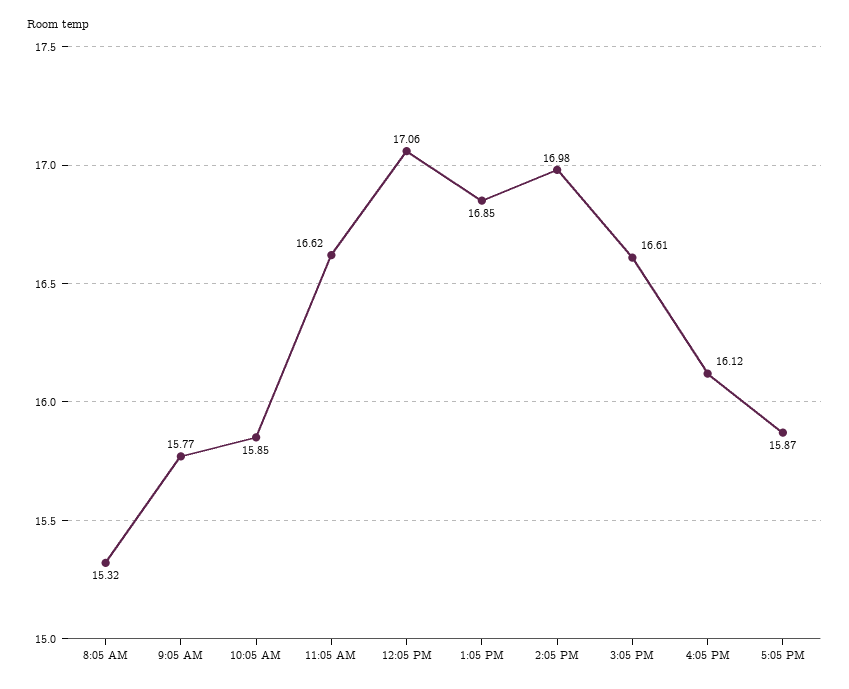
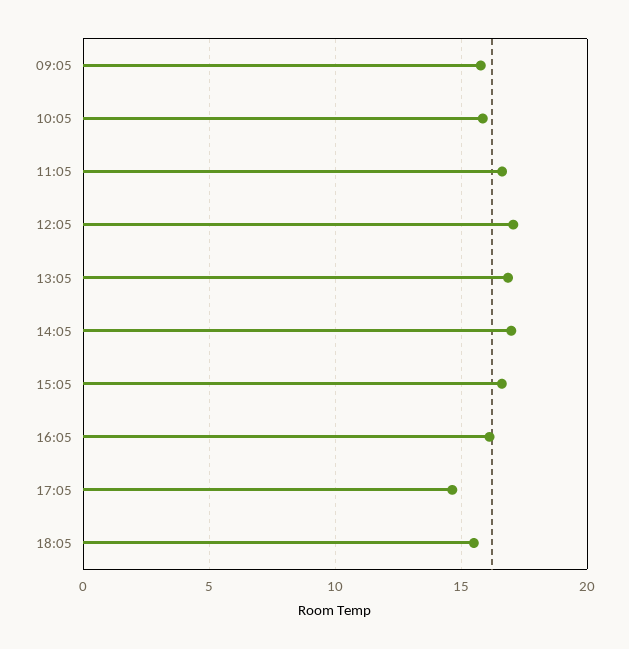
8:05 AM: 15.32 -> none
5:05 PM: 15.87 -> 14.5
18:05: none -> 15.5

